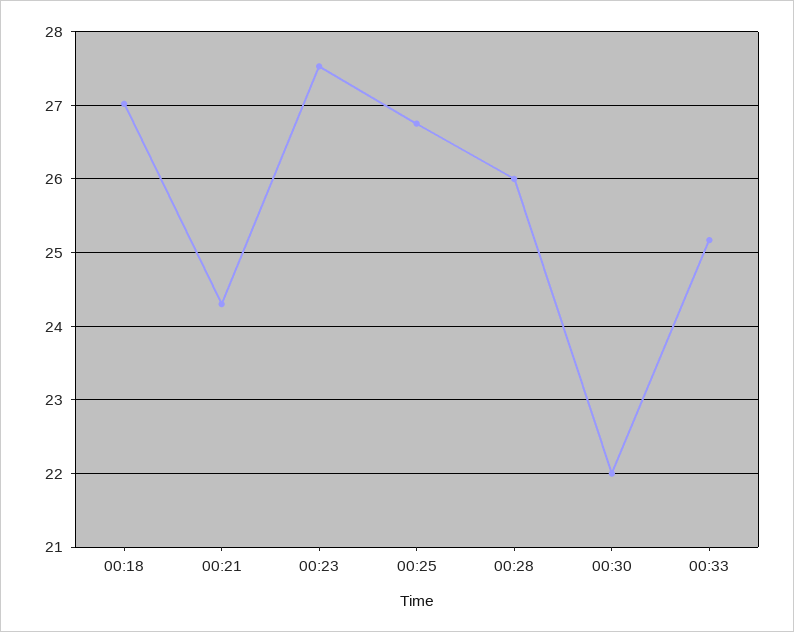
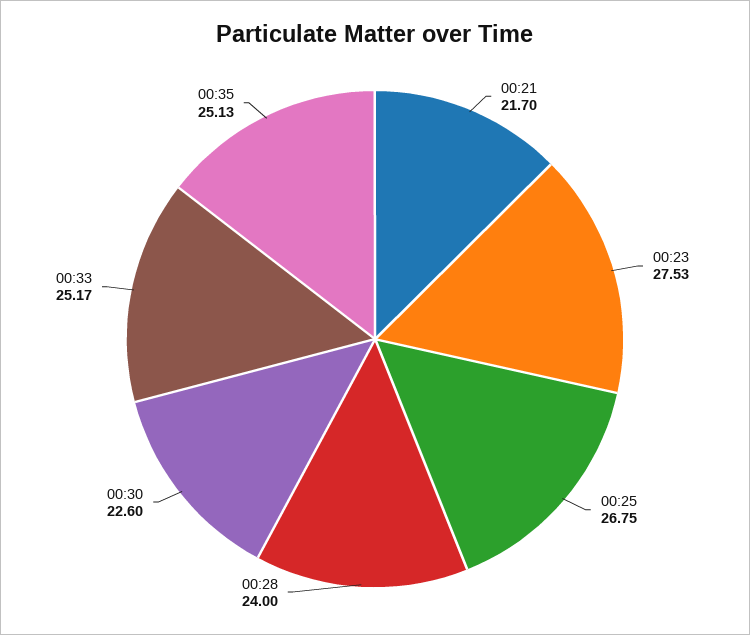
00:18: 27 -> none
00:21: 24.3 -> 21.7
00:28: 26 -> 24
00:30: 22 -> 22.6
00:35: none -> 25.13

